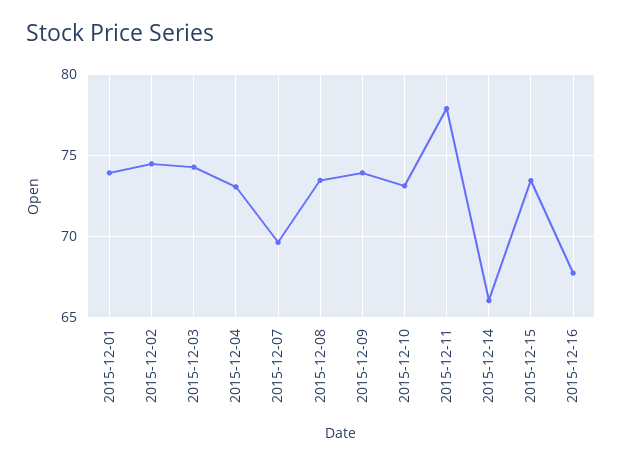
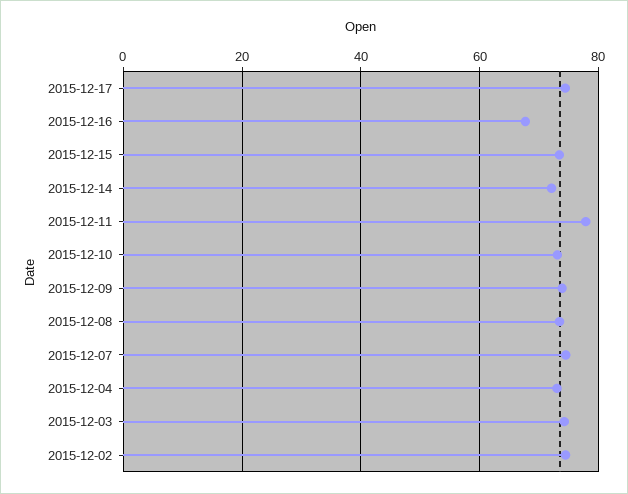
2015-12-01: 74 -> none
2015-12-07: 69.5 -> 74
2015-12-14: 66 -> 72
2015-12-17: none -> 74

